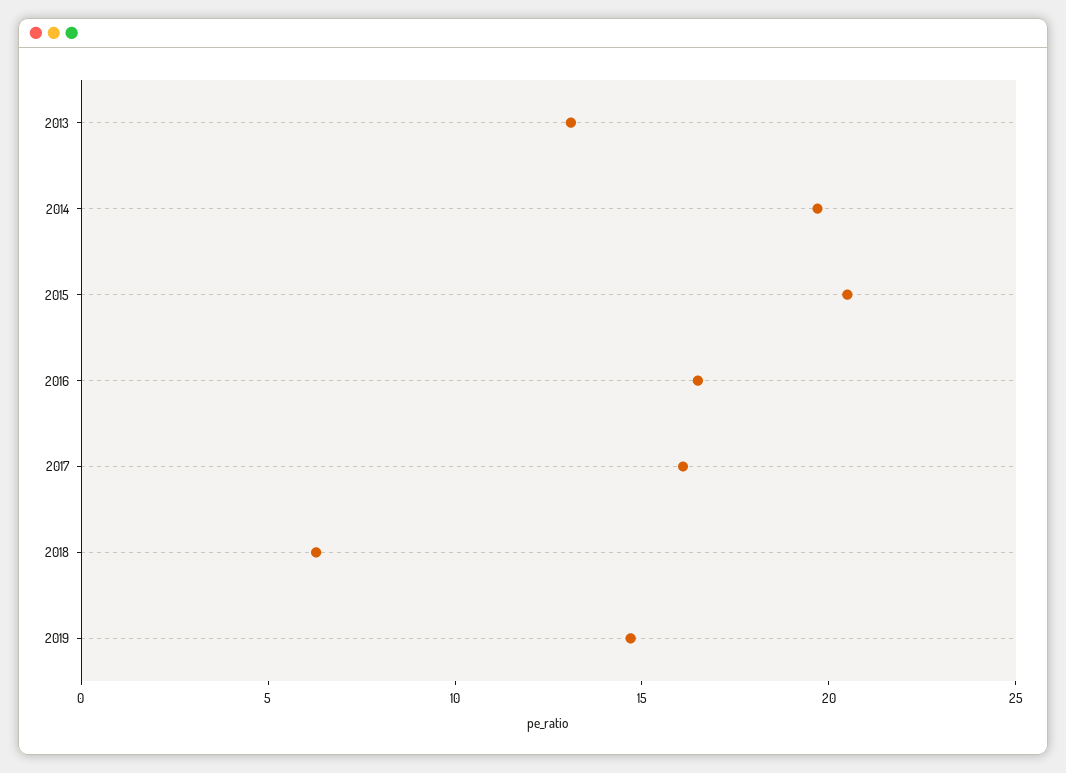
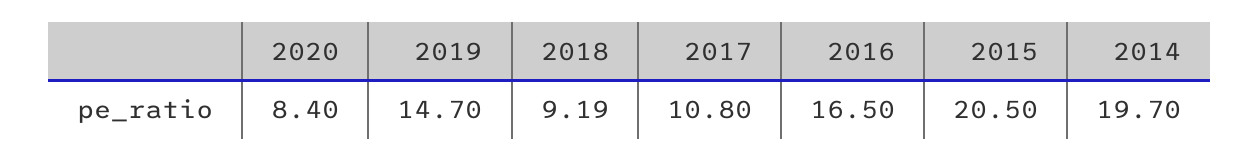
2013: 13 -> none
2017: 16 -> 10.8
2018: 6 -> 9.19
2020: none -> 8.4

